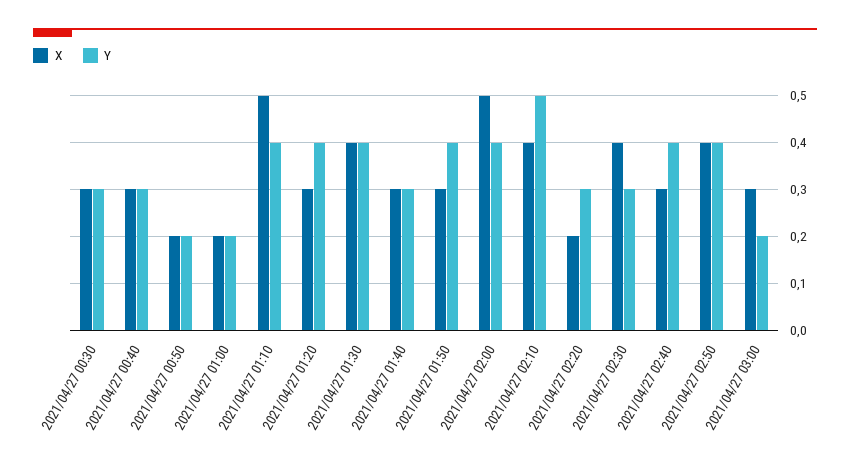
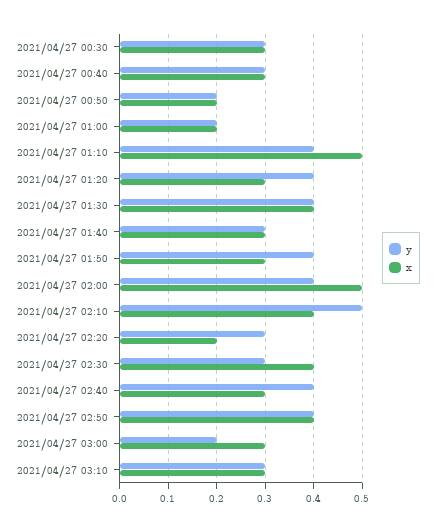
Y, 2021/04/27 03:10: none -> 0.3
X, 2021/04/27 03:10: none -> 0.3

